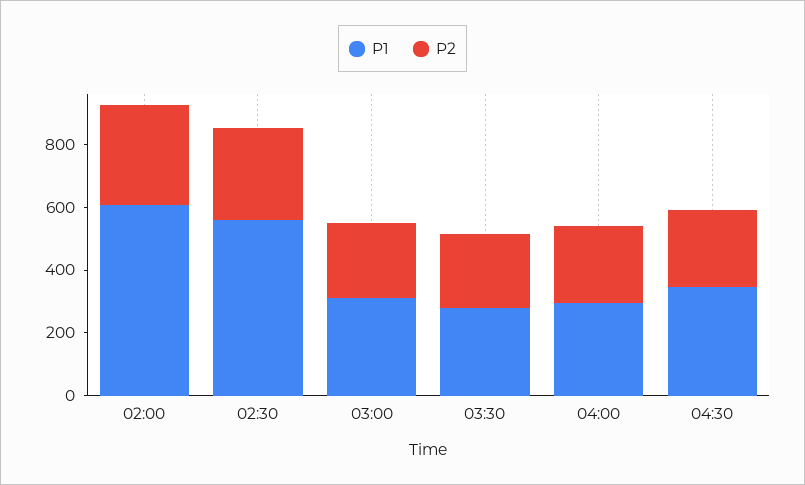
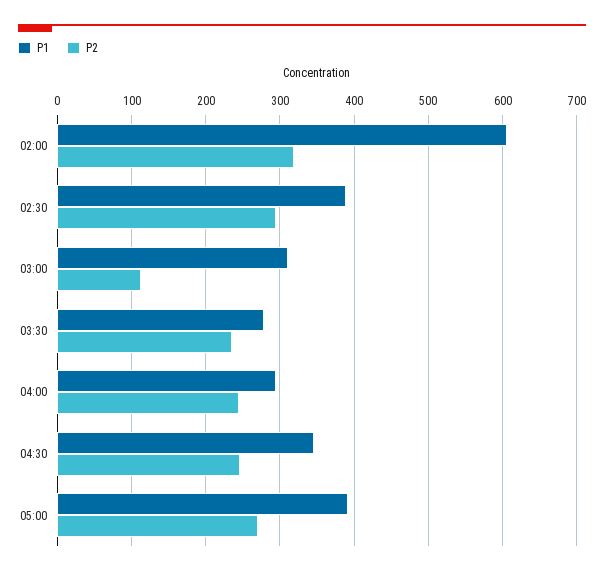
P1, 02:30: 550 -> 390
P2, 03:00: 250 -> 110
P1, 05:00: none -> 390
P2, 05:00: none -> 270

